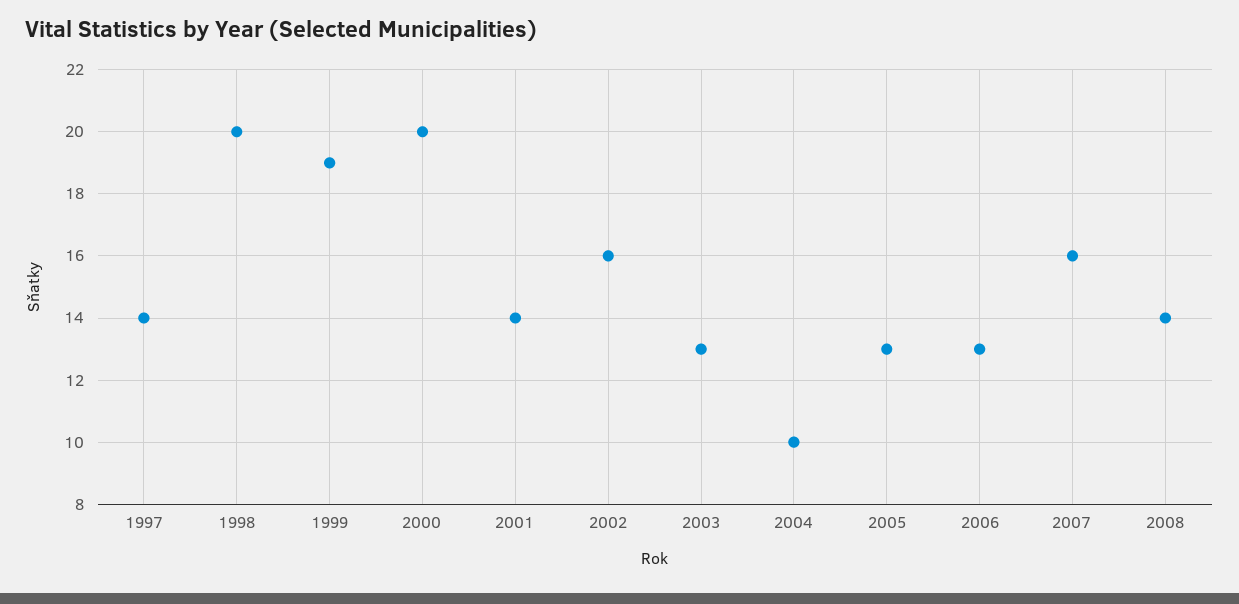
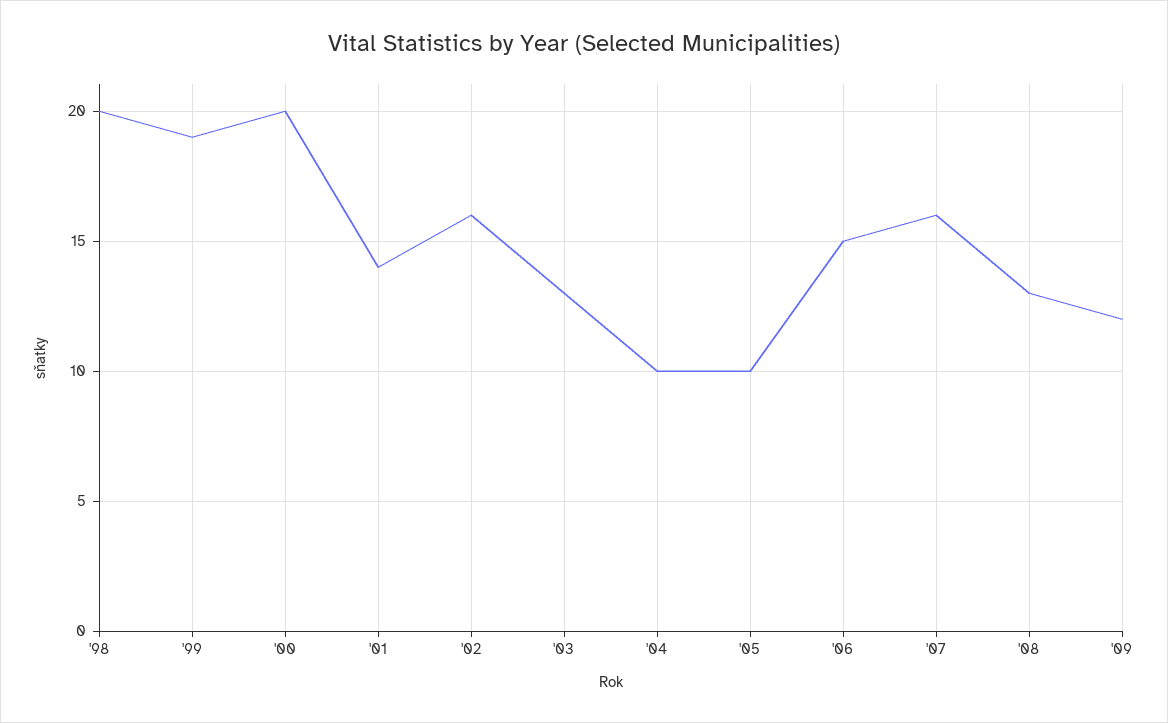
1997: 14 -> none
2005: 13 -> 10
2006: 13 -> 15
2008: 14 -> 13
'09: none -> 12

